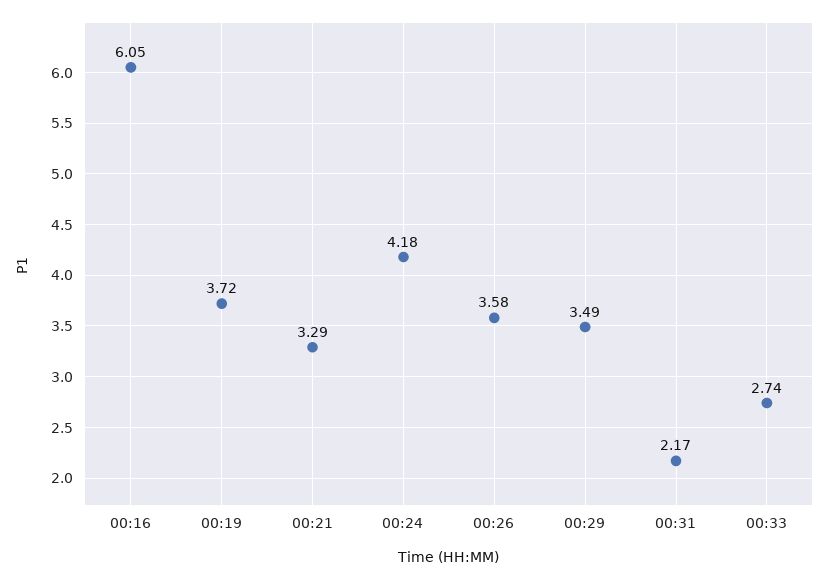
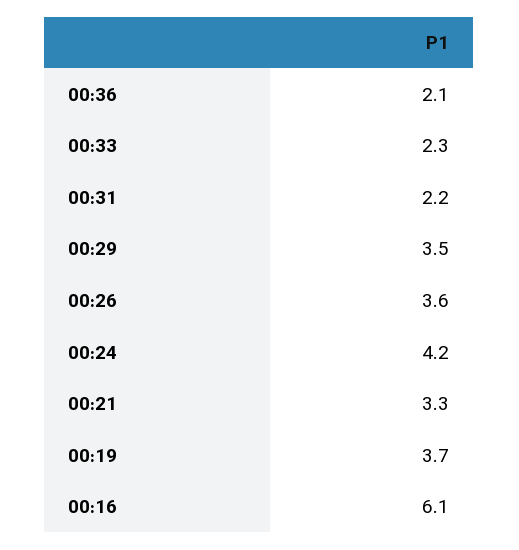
00:33: 2.74 -> 2.3
00:36: none -> 2.1

